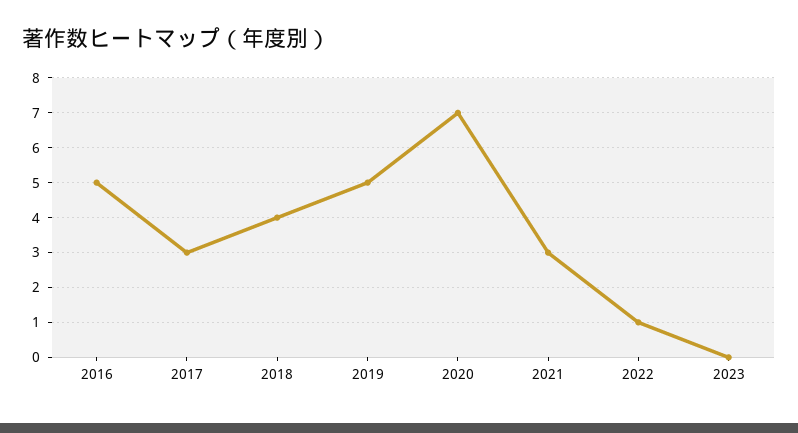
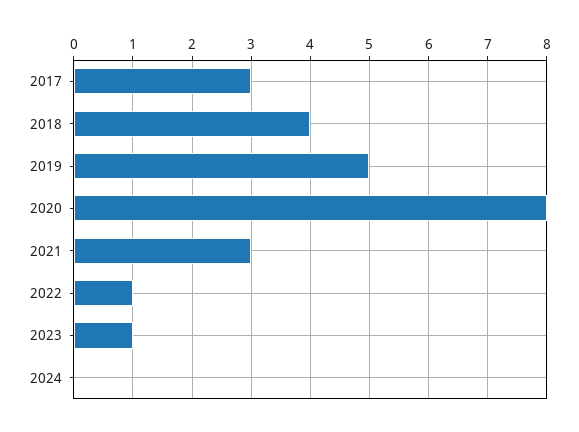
2016: 5 -> none
2020: 7 -> 8
2023: 0 -> 1
2024: none -> 0

